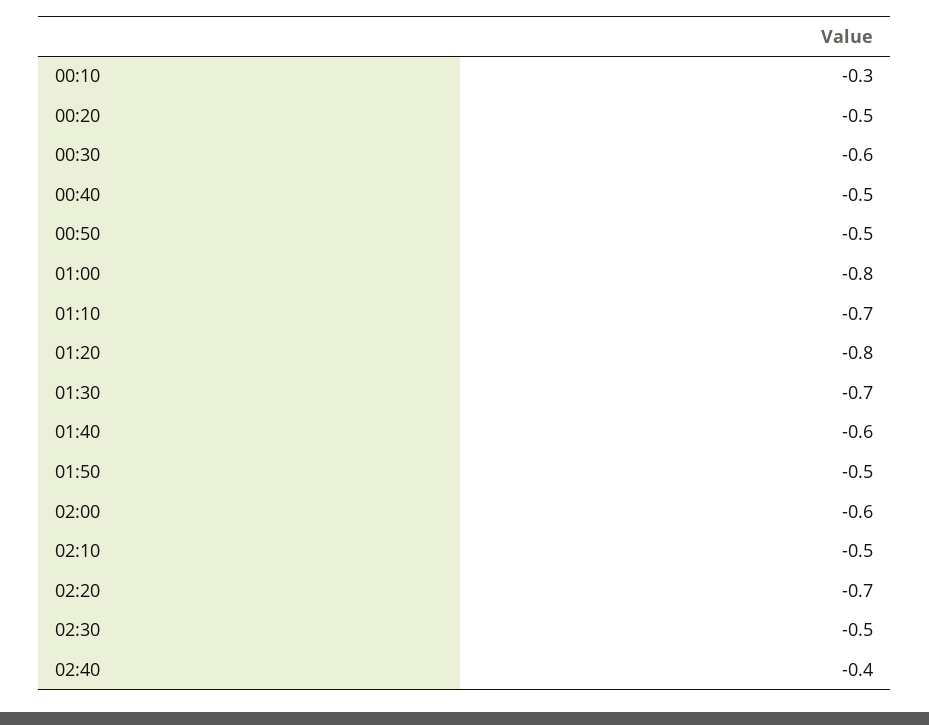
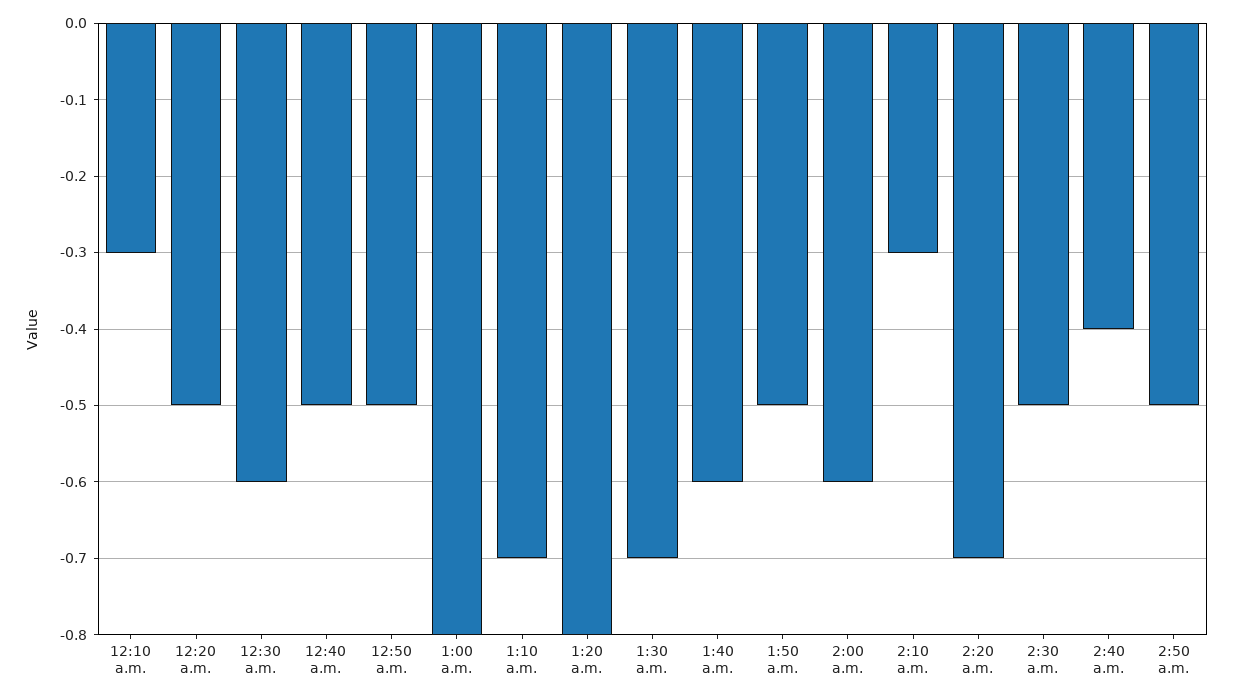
02:10: -0.5 -> -0.3
2:50 a.m.: none -> -0.5

